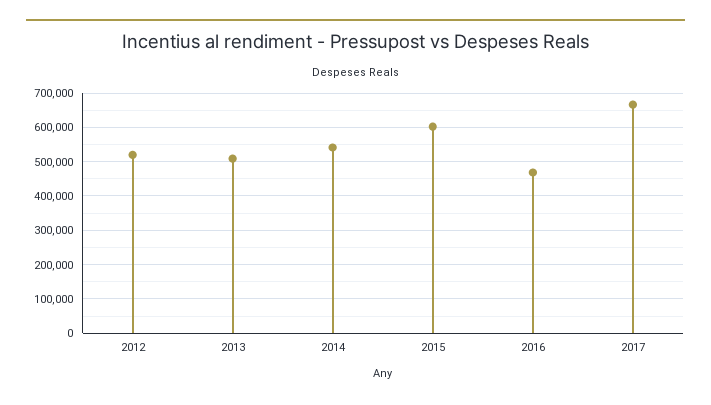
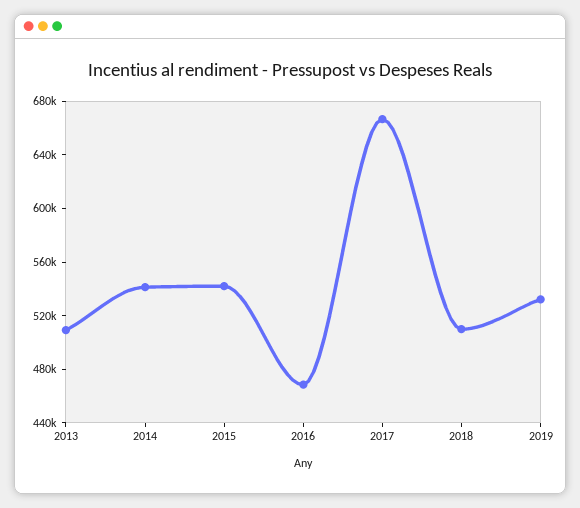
2012: 520000 -> none
2015: 600000 -> 540000
2018: none -> 510000
2019: none -> 530000

